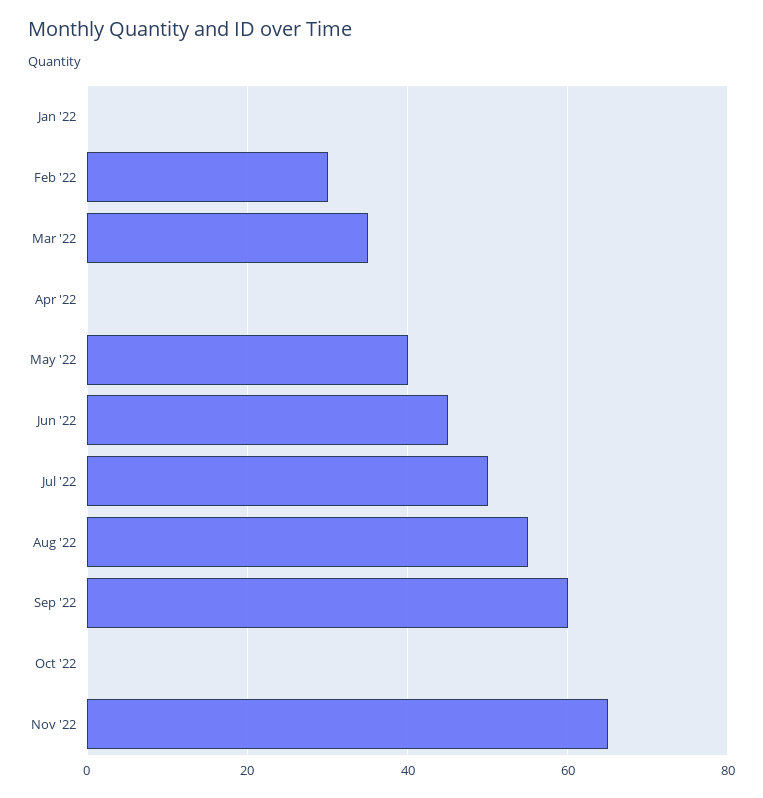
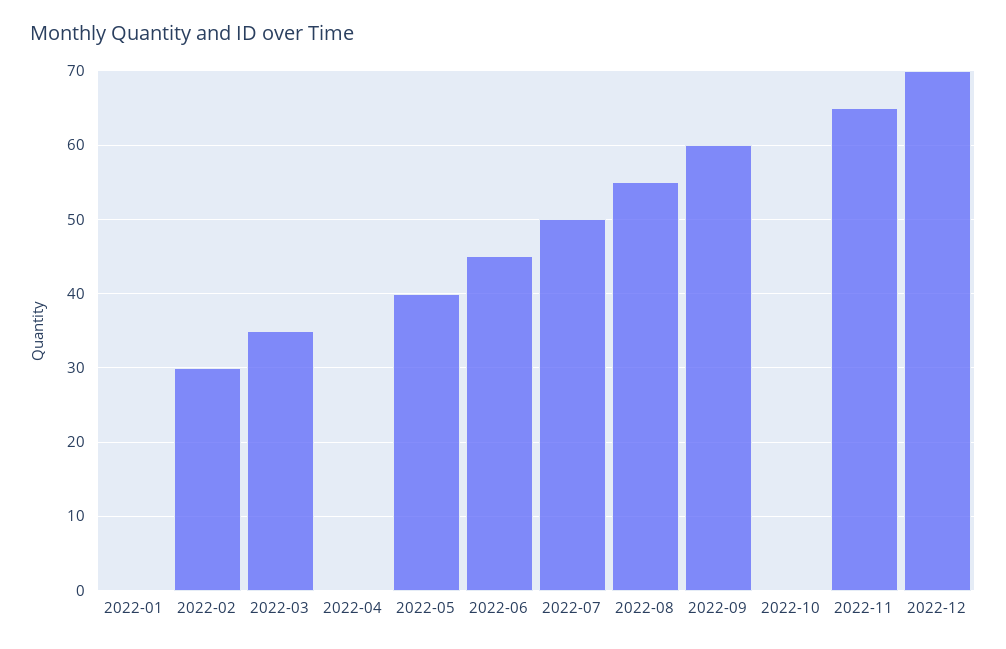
2022-12: none -> 70

